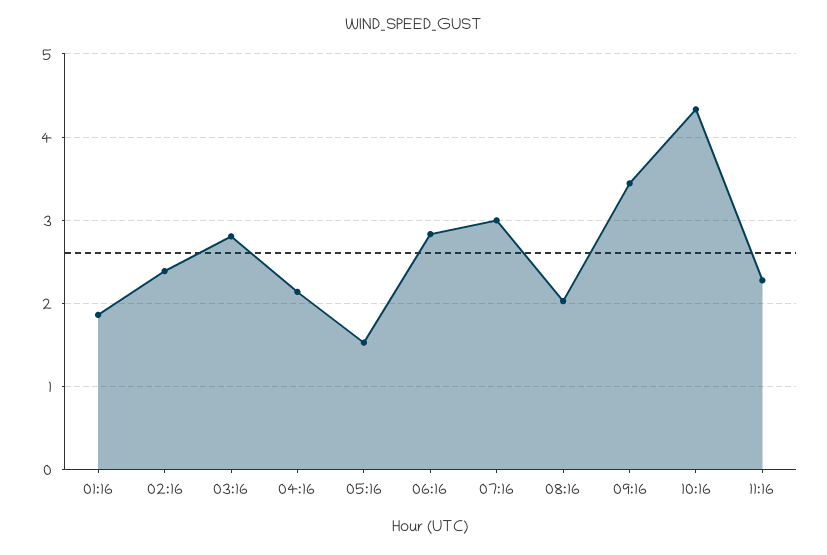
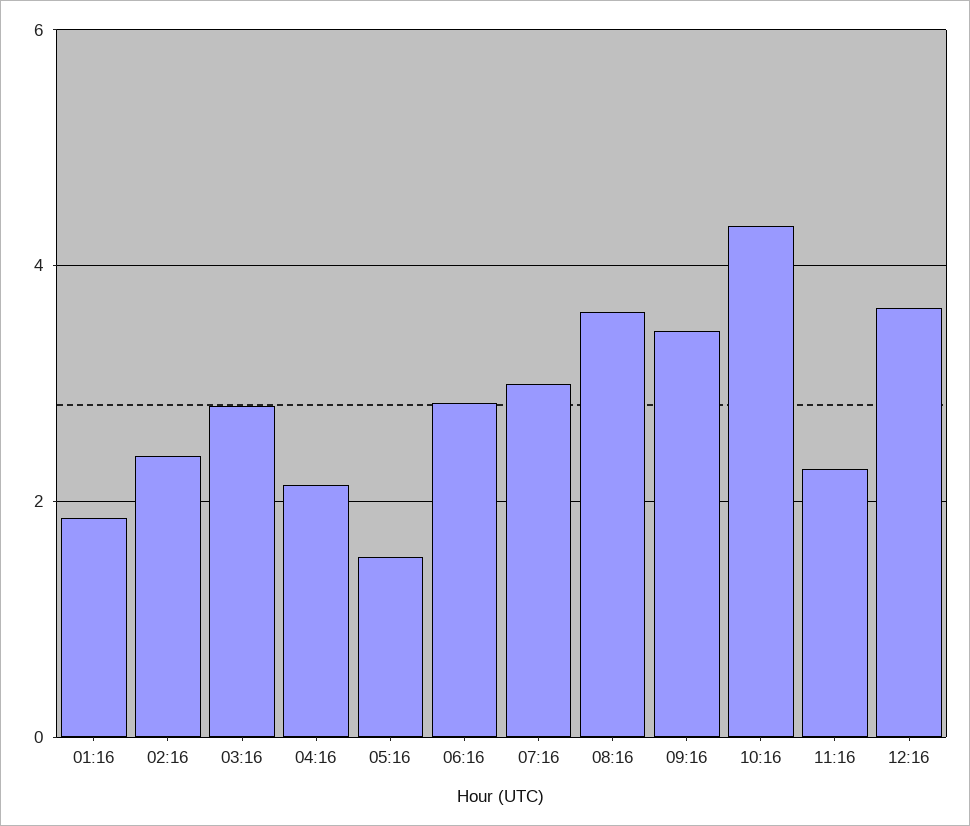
08:16: 2 -> 3.6
12:16: none -> 3.6

